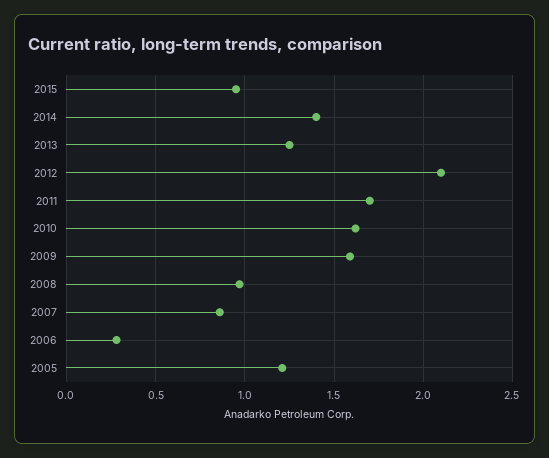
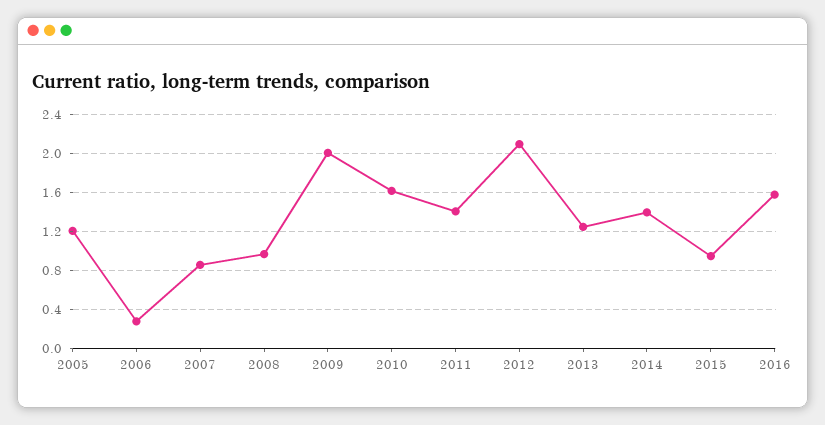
2011: 1.7 -> 1.4
2009: 1.6 -> 2
2016: none -> 1.6

